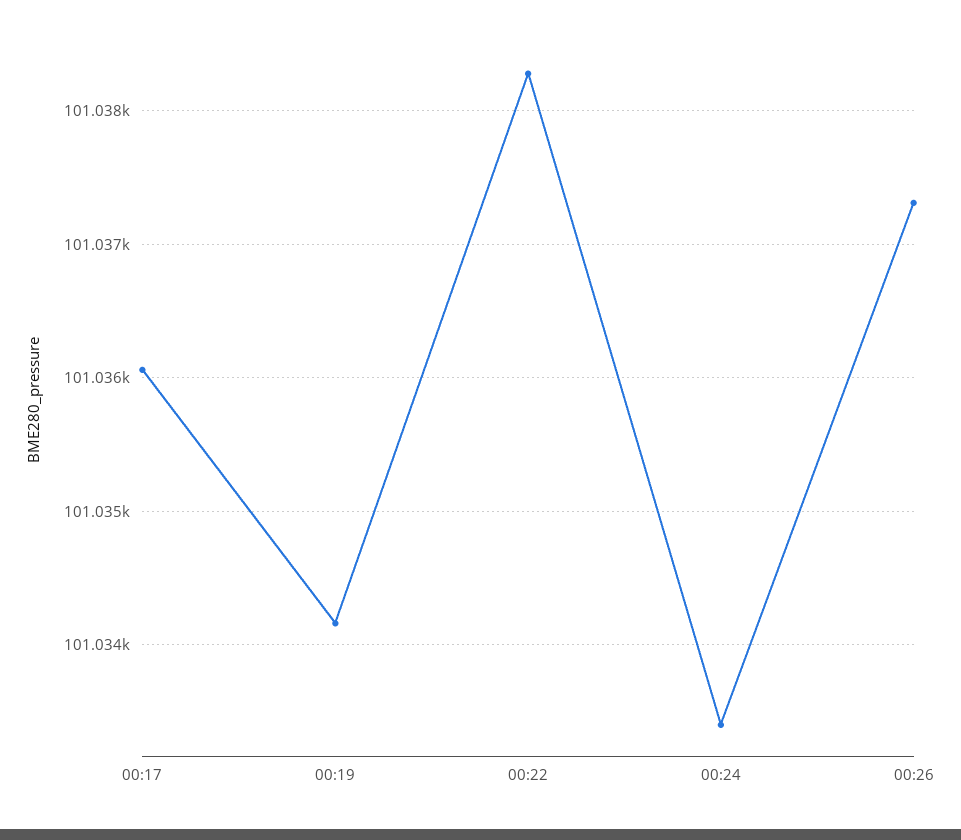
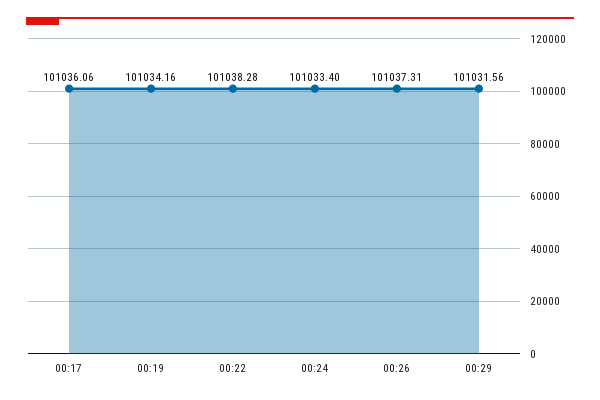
00:29: none -> 101031.56

